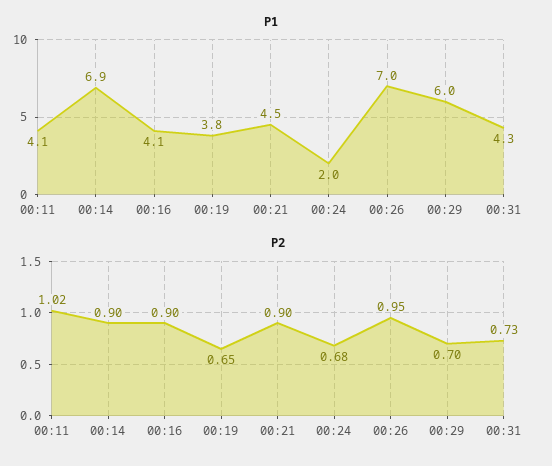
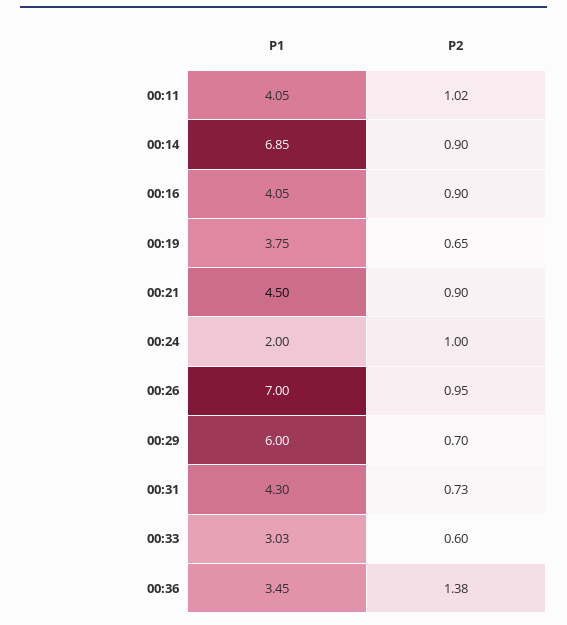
P2, 00:24: 0.68 -> 1
P1, 00:33: none -> 3.03
P2, 00:33: none -> 0.6
P1, 00:36: none -> 3.45
P2, 00:36: none -> 1.38

